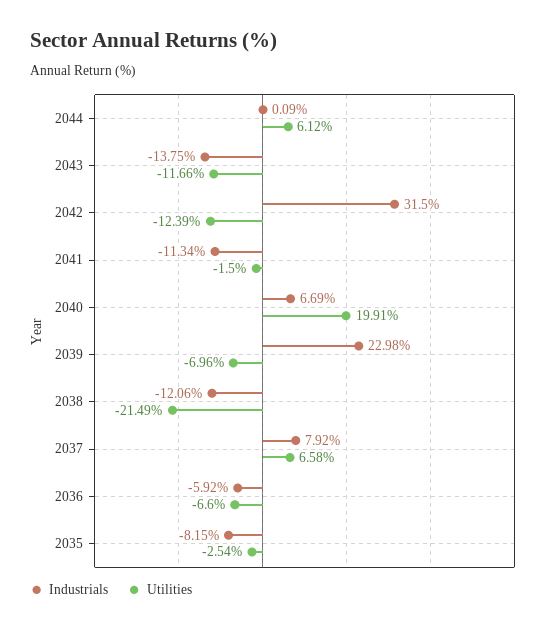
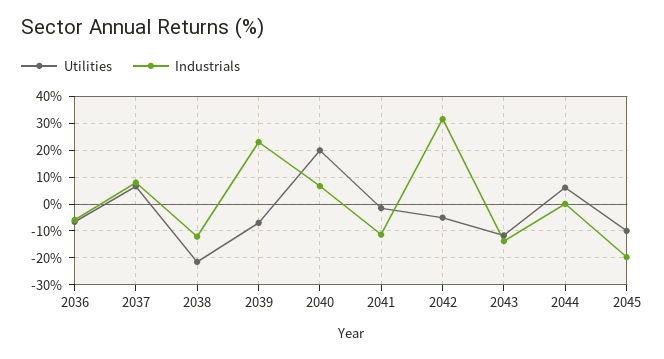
Utilities, 2042: -12.39 -> -5
Industrials, 2035: -8.15 -> none
Utilities, 2035: -2.54 -> none
Utilities, 2045: none -> -10
Industrials, 2045: none -> -20

